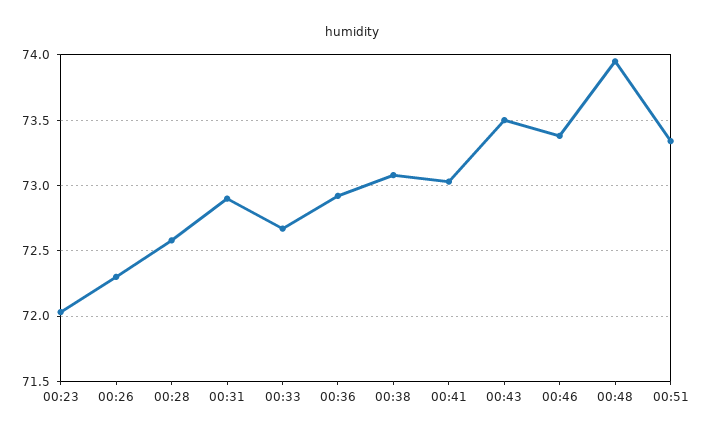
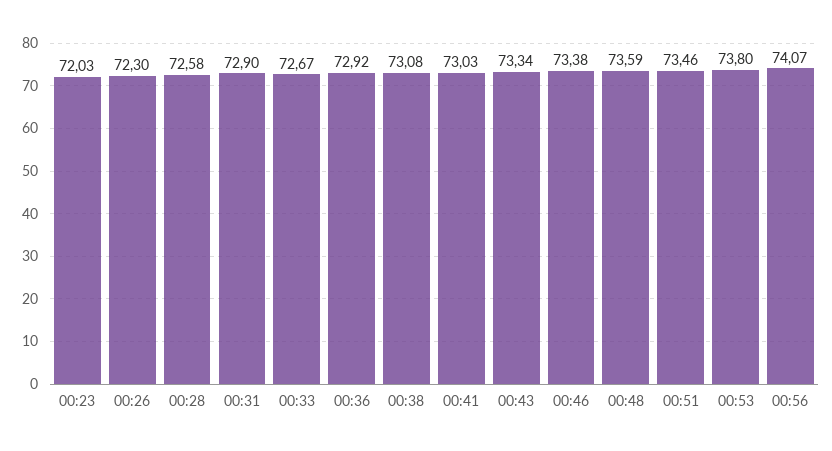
00:43: 73.5 -> 73.34
00:48: 73.95 -> 73.59
00:51: 73.35 -> 73.46
00:53: none -> 73.8
00:56: none -> 74.07

